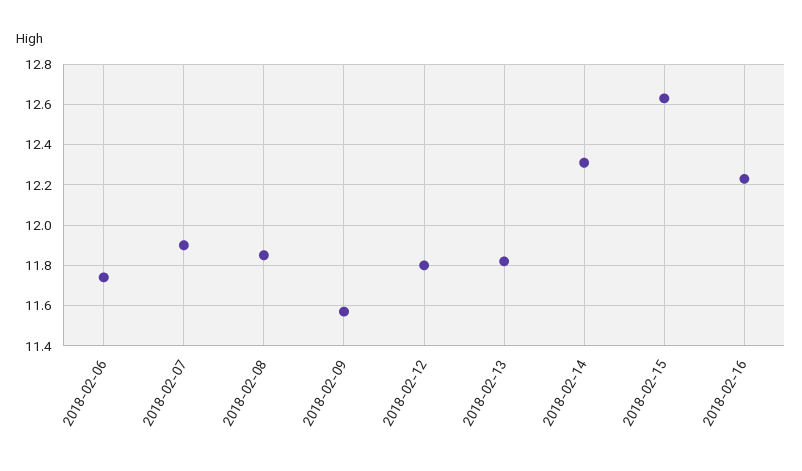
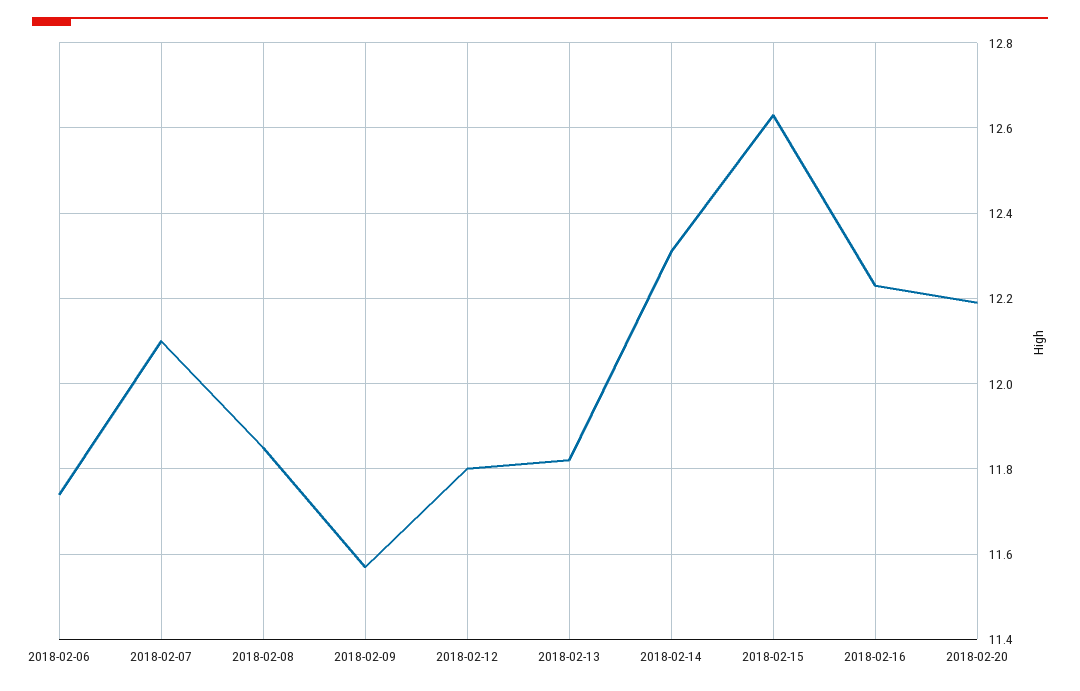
2018-02-07: 11.9 -> 12.1
2018-02-20: none -> 12.2

